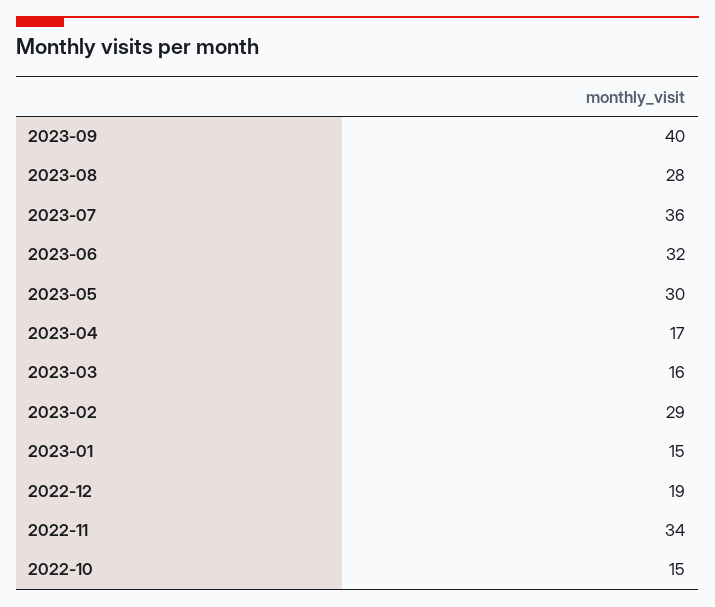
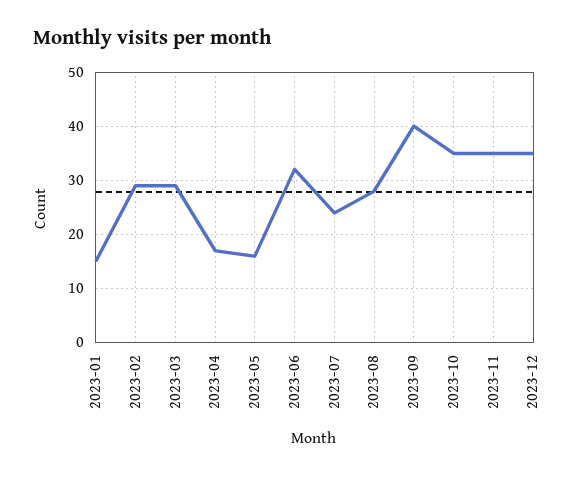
2023-07: 36 -> 25
2023-05: 30 -> 15
2023-03: 16 -> 30
2022-12: 19 -> none
2022-11: 34 -> none
2022-10: 15 -> none
2023-10: none -> 35
2023-11: none -> 35
2023-12: none -> 35

